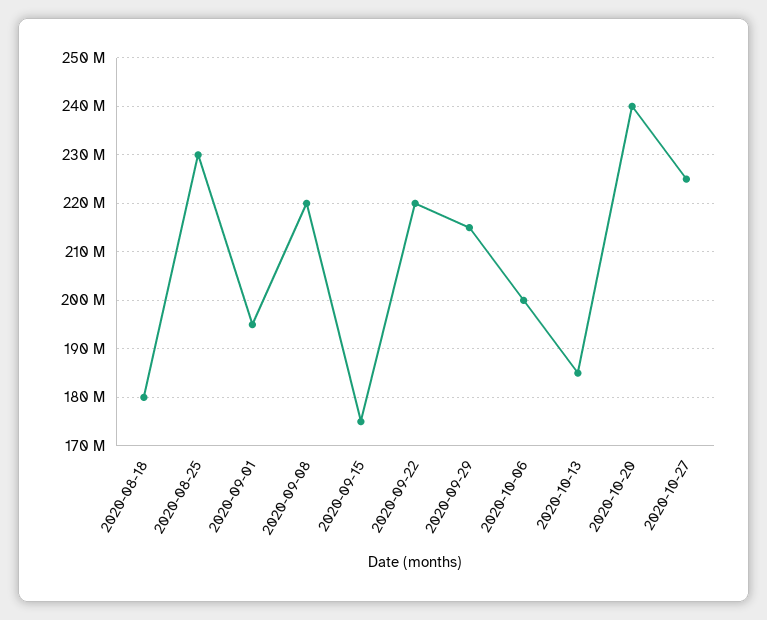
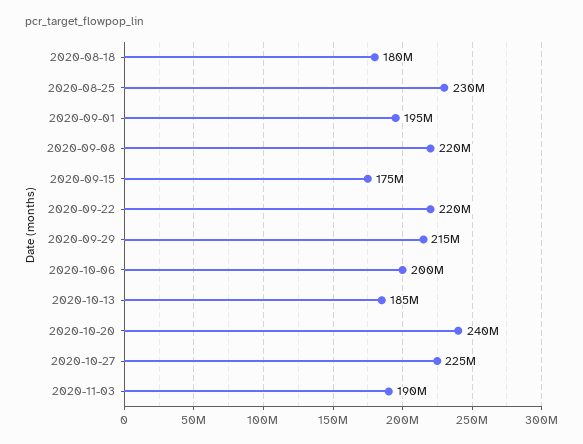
2020-11-03: none -> 190000000

